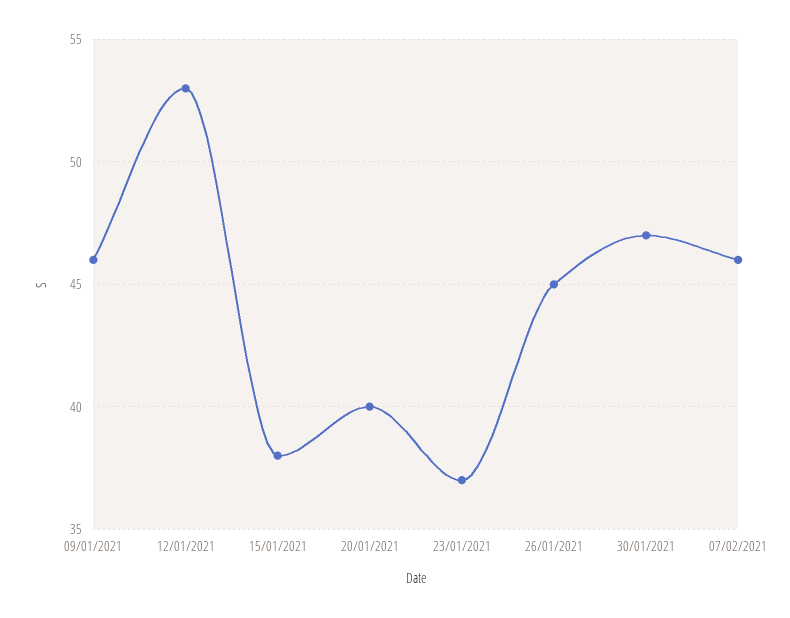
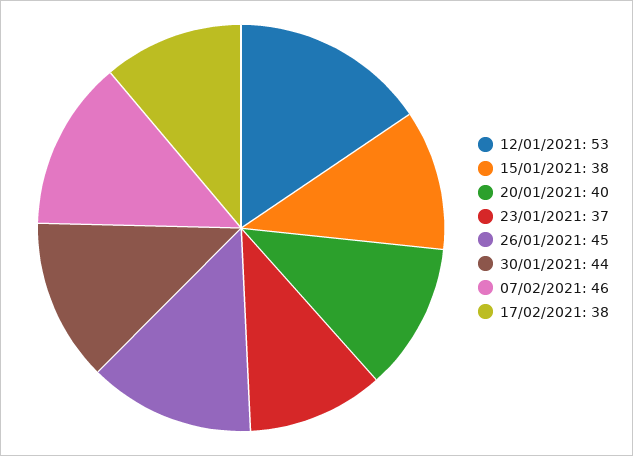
09/01/2021: 46 -> none
30/01/2021: 47 -> 44
17/02/2021: none -> 38

